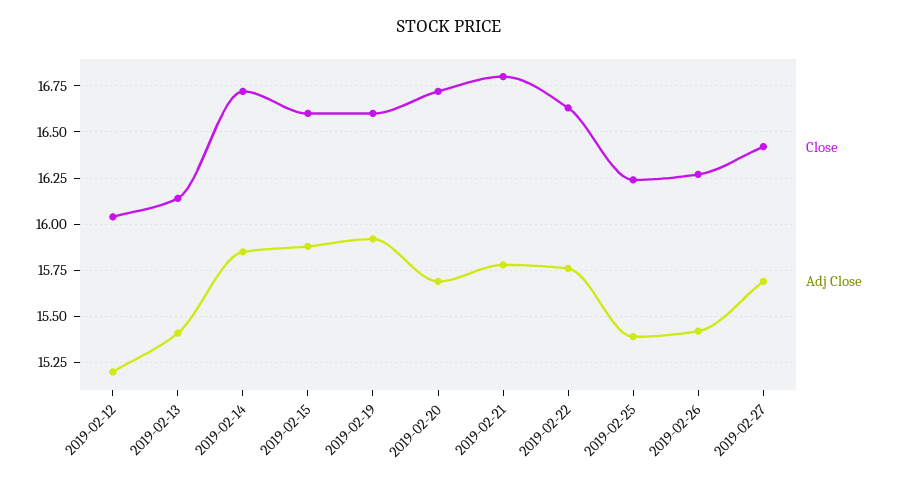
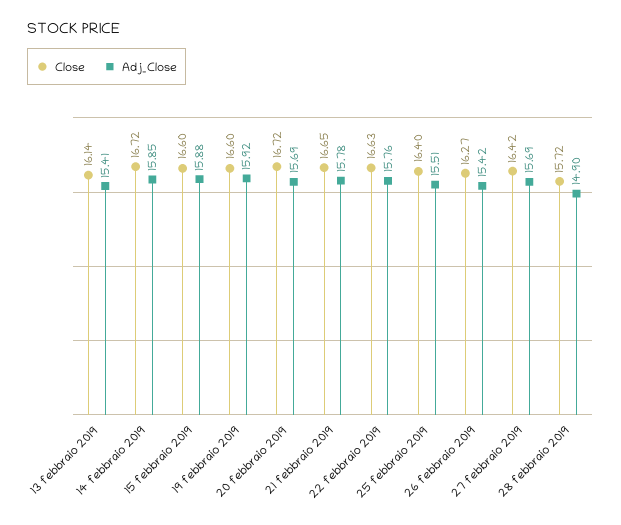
Close, 2019-02-12: 16.05 -> none
Adj Close, 2019-02-12: 15.2 -> none
Close, 2019-02-21: 16.8 -> 16.65
Close, 2019-02-25: 16.25 -> 16.4
Adj Close, 2019-02-25: 15.4 -> 15.51
Close, 28 febbraio 2019: none -> 15.72
Adj Close, 28 febbraio 2019: none -> 14.9

